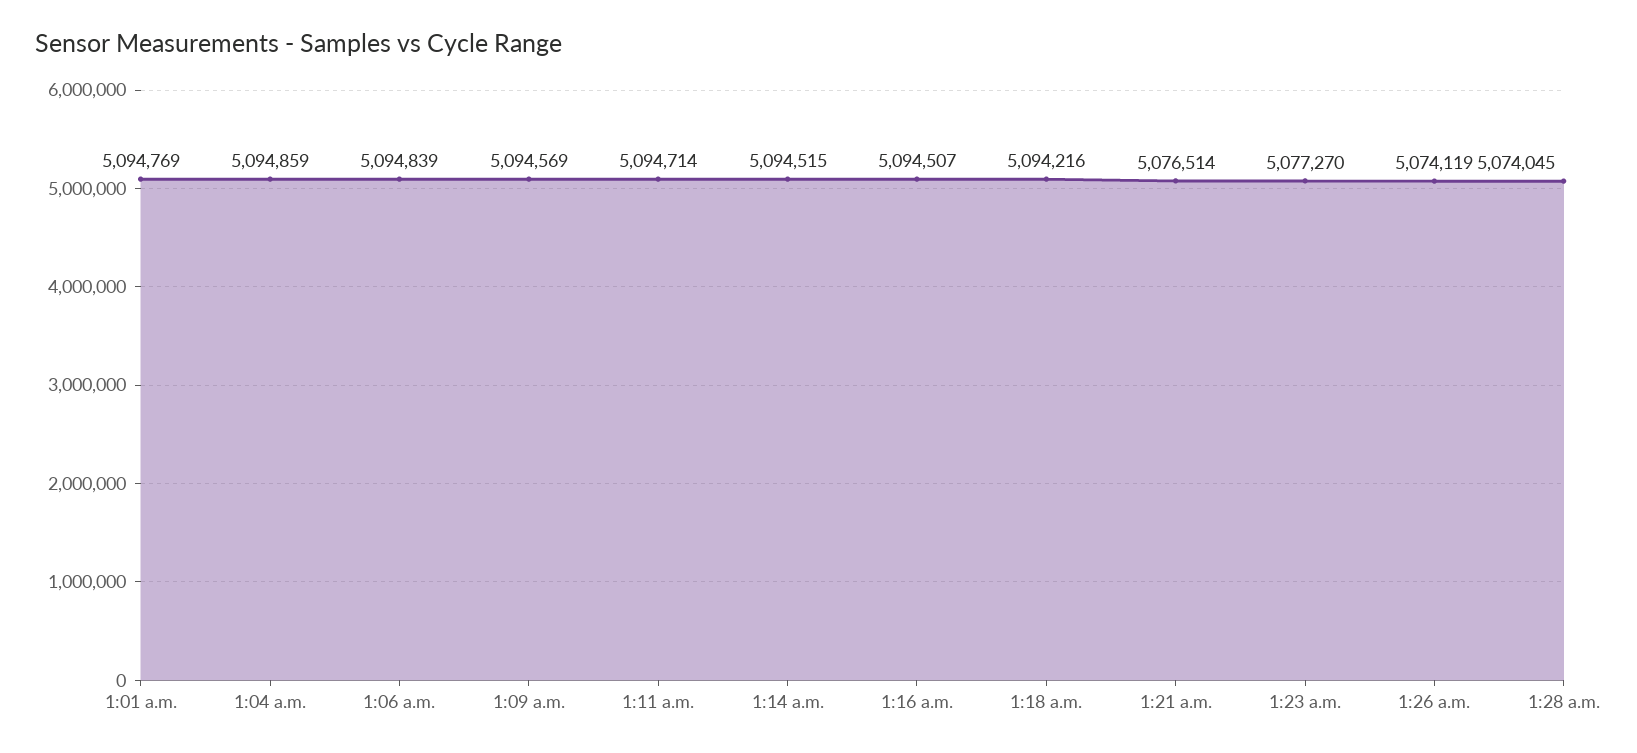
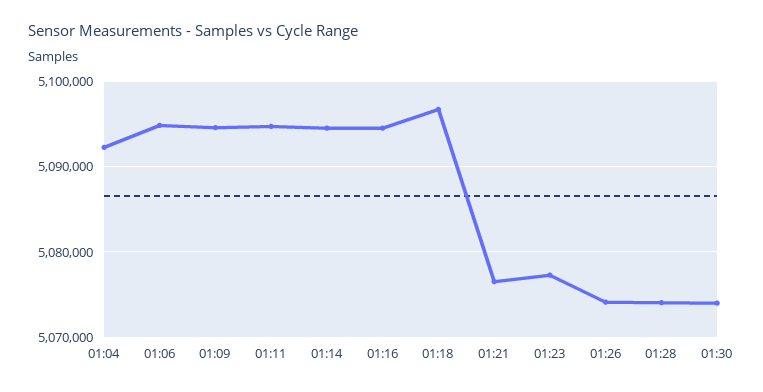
1:01 a.m.: 5094769 -> none
1:04 a.m.: 5094859 -> 5092000
1:18 a.m.: 5094216 -> 5097000
01:30: none -> 5074000

